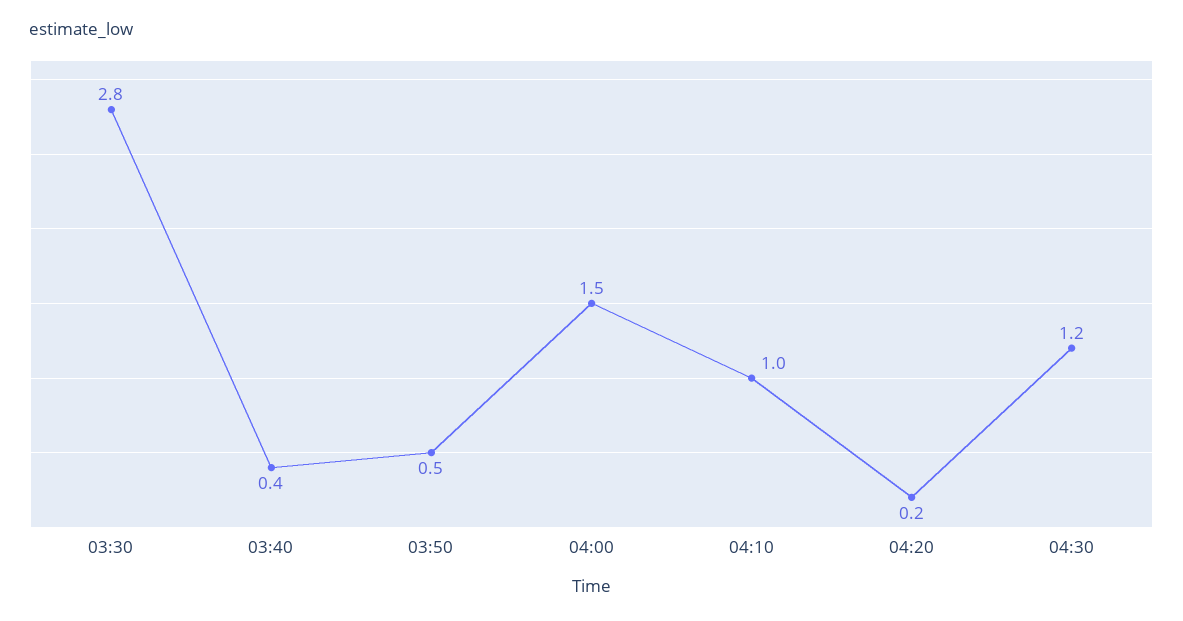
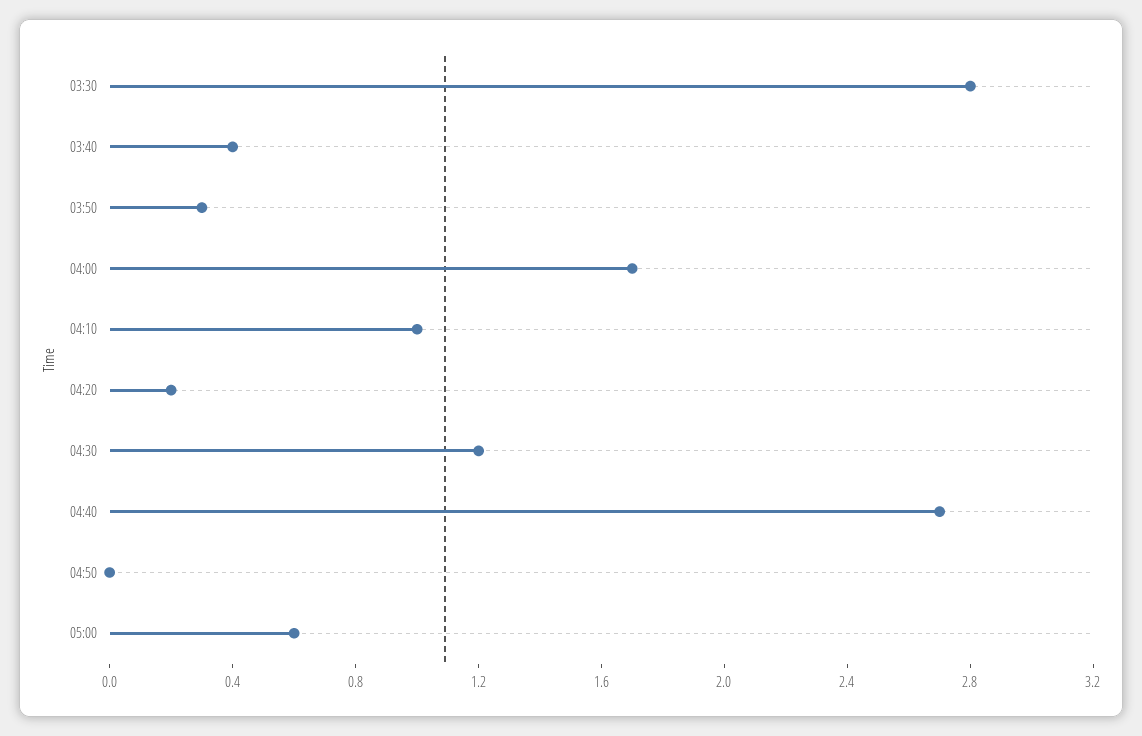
03:50: 0.5 -> 0.3
04:00: 1.5 -> 1.7
04:40: none -> 2.7
04:50: none -> 0
05:00: none -> 0.6

